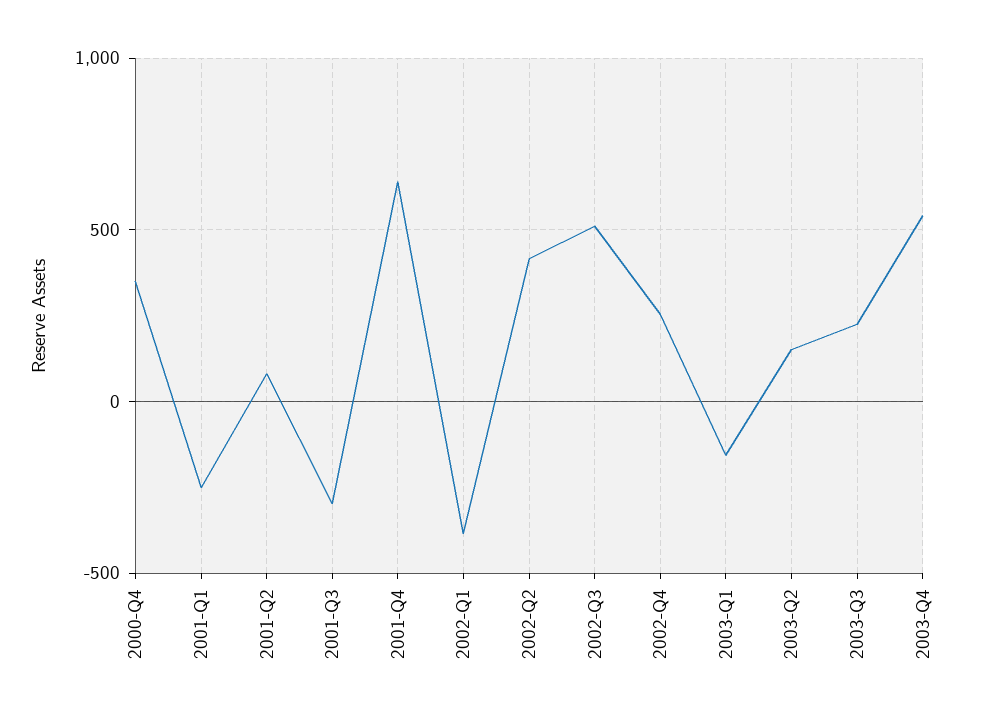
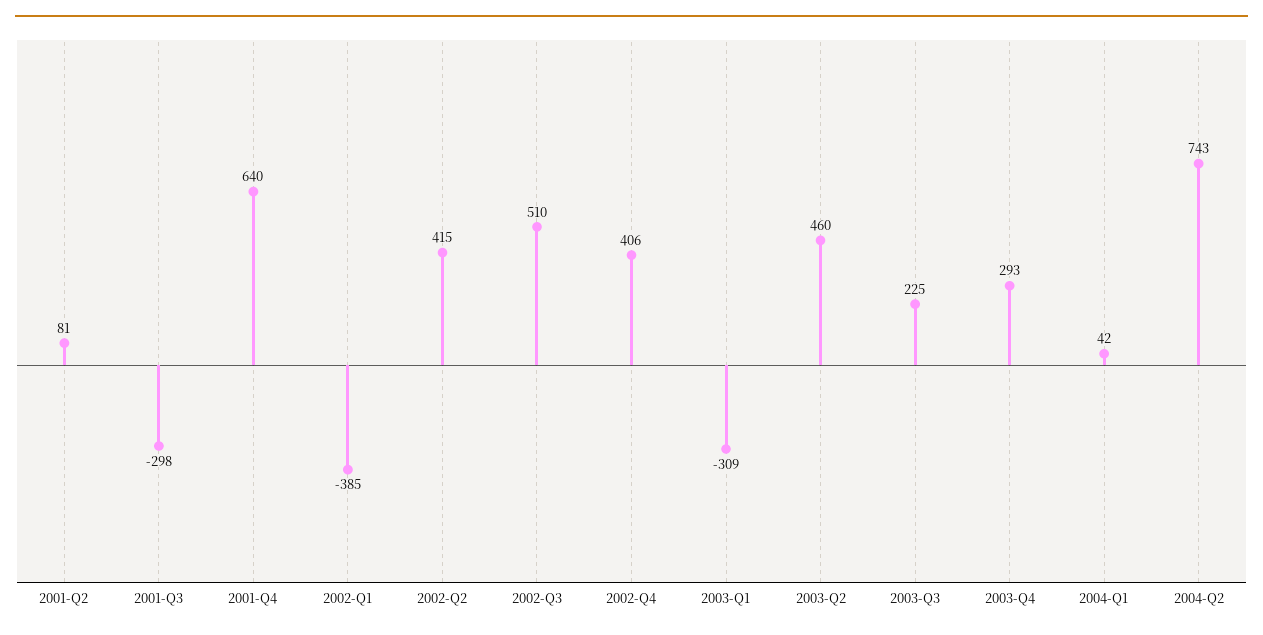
2000-Q4: 350 -> none
2001-Q1: -250 -> none
2002-Q4: 250 -> 406
2003-Q1: -150 -> -309
2003-Q2: 150 -> 460
2003-Q4: 550 -> 293
2004-Q1: none -> 42
2004-Q2: none -> 743

